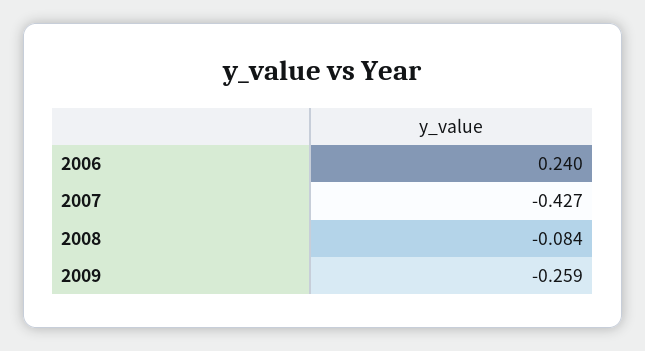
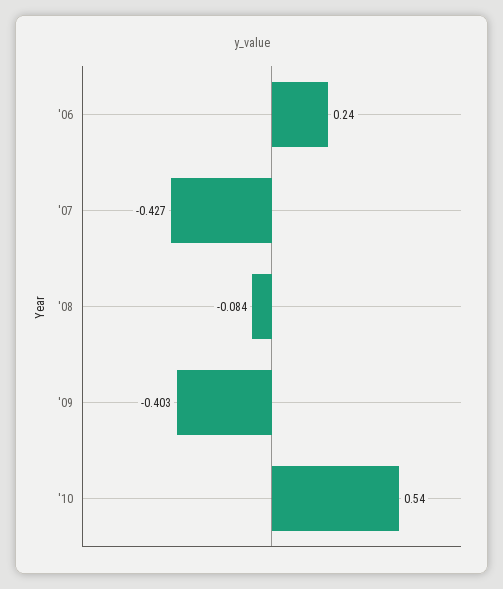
2009: -0.259 -> -0.403
'10: none -> 0.54

